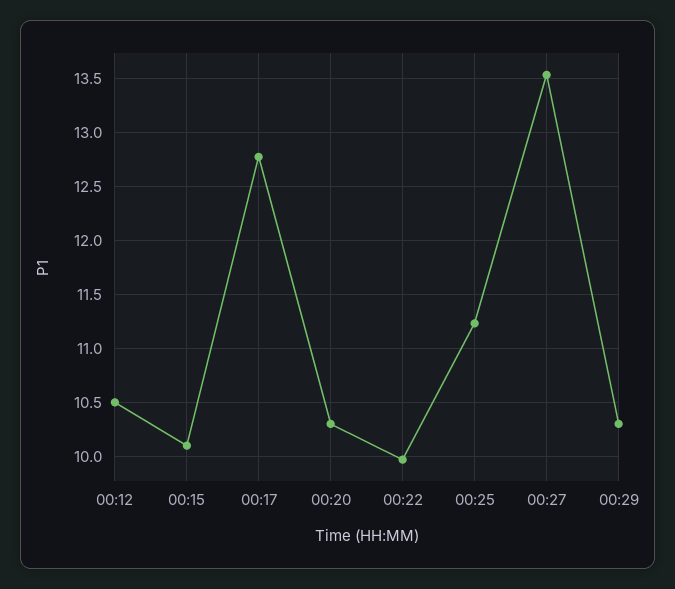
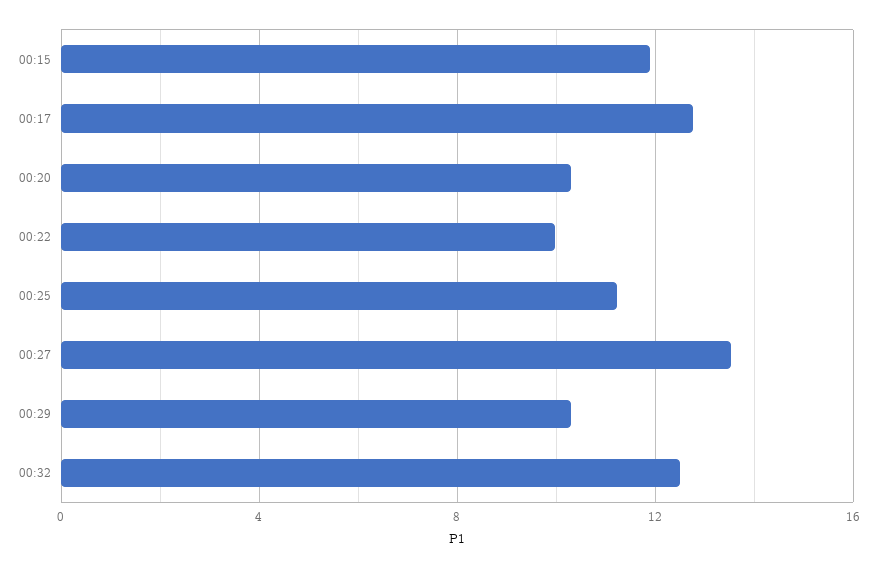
00:12: 10.5 -> none
00:15: 10.1 -> 12
00:32: none -> 12.5

